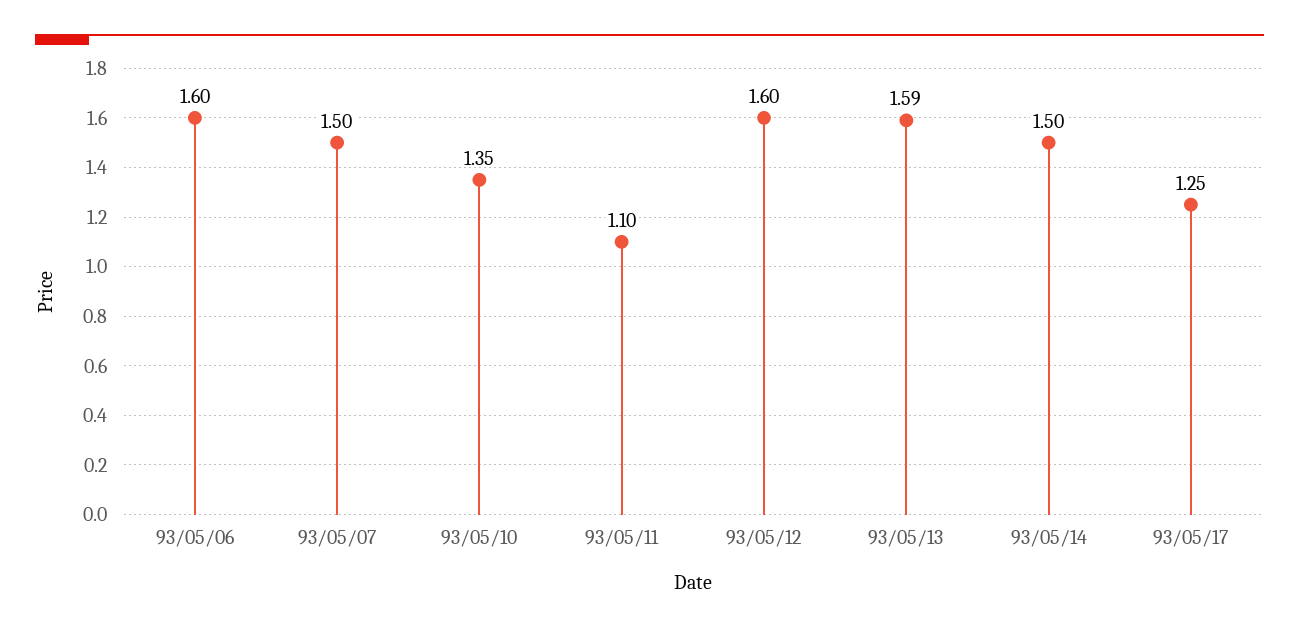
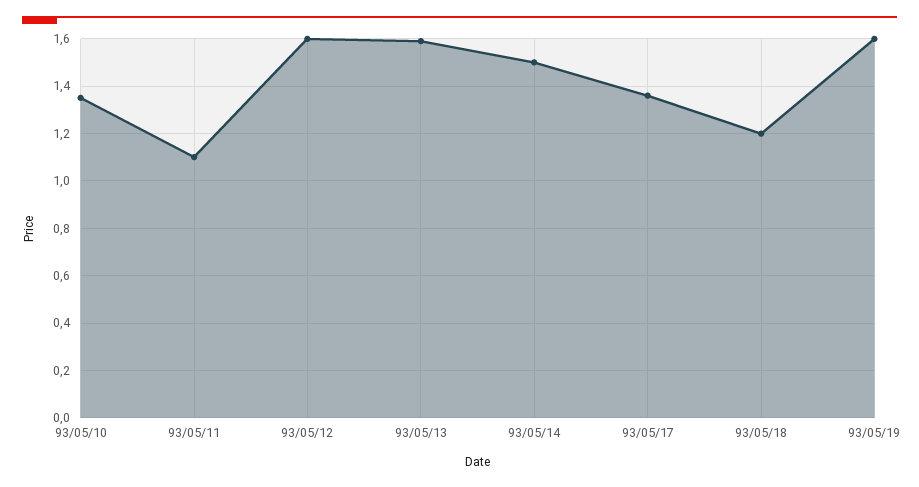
93/05/06: 1.6 -> none
93/05/07: 1.5 -> none
93/05/17: 1.25 -> 1.35
93/05/18: none -> 1.2
93/05/19: none -> 1.6

